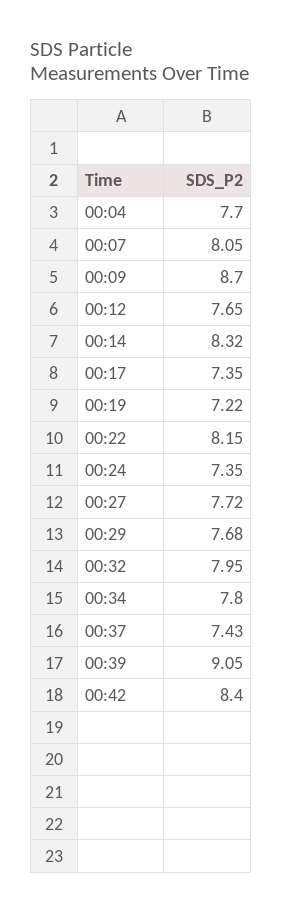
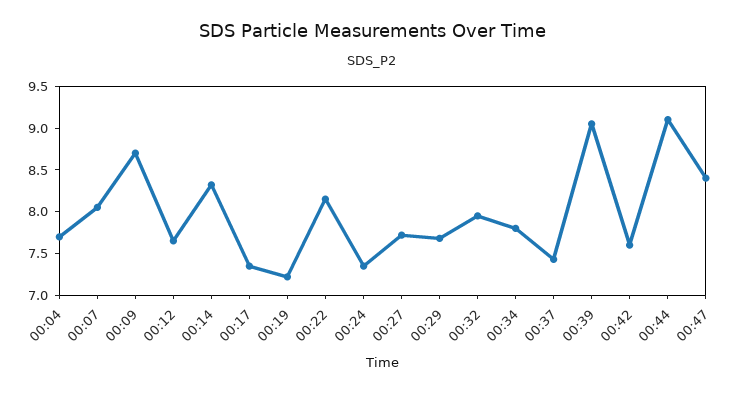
00:42: 8.4 -> 7.6
00:44: none -> 9.1
00:47: none -> 8.4

